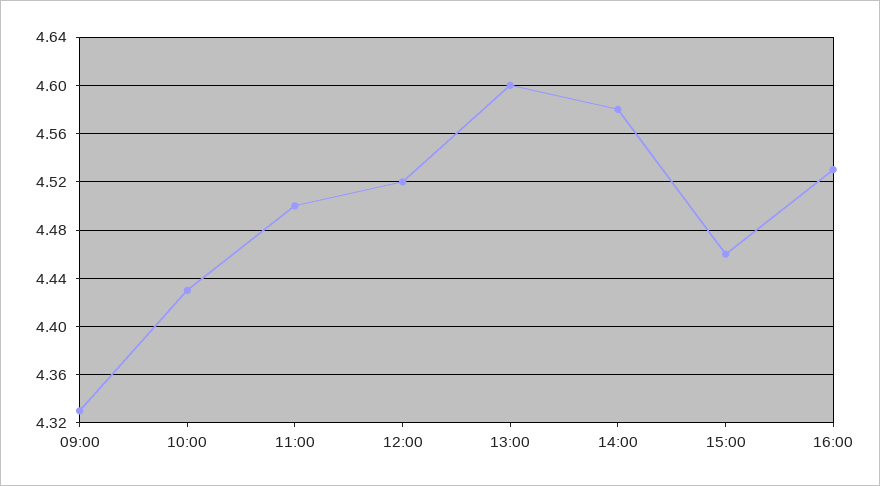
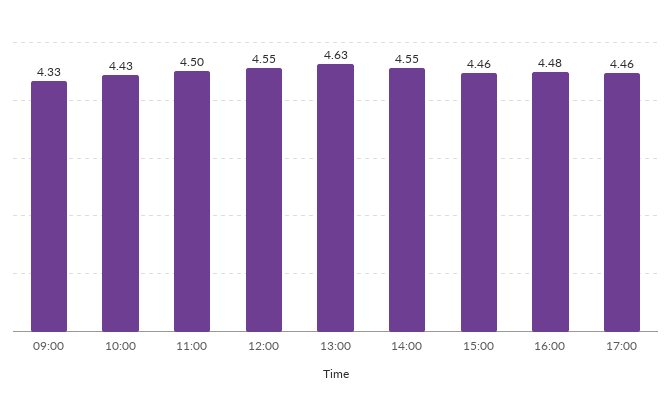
12:00: 4.52 -> 4.55
13:00: 4.6 -> 4.63
14:00: 4.58 -> 4.55
16:00: 4.53 -> 4.48
17:00: none -> 4.46

